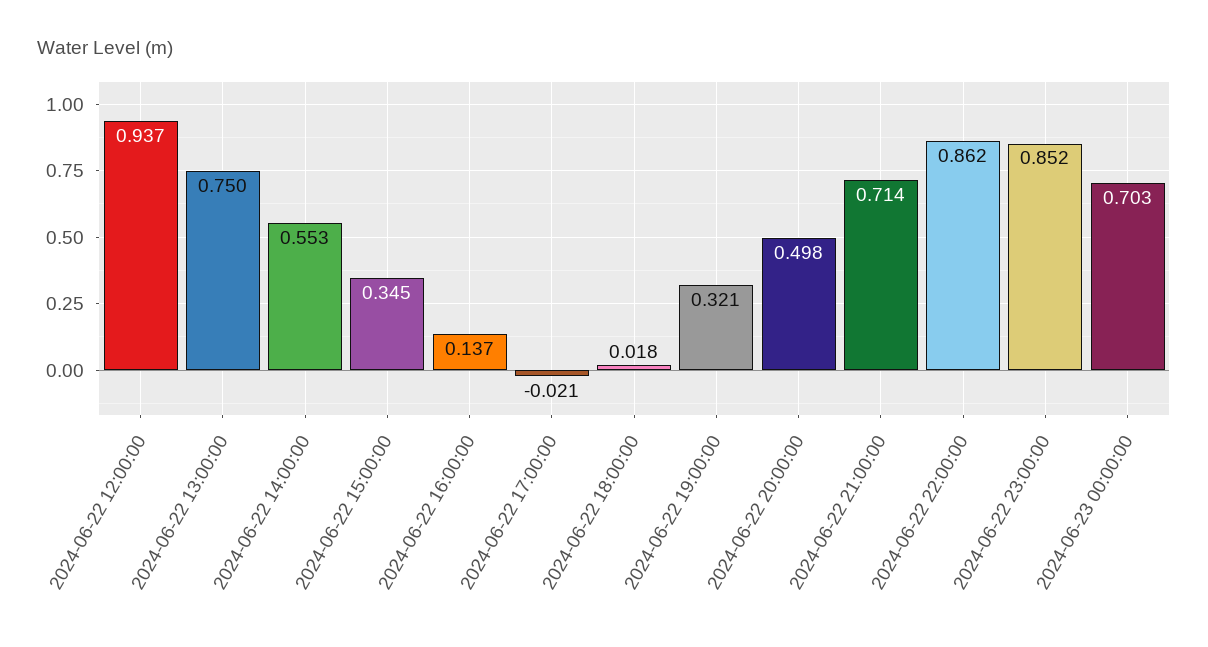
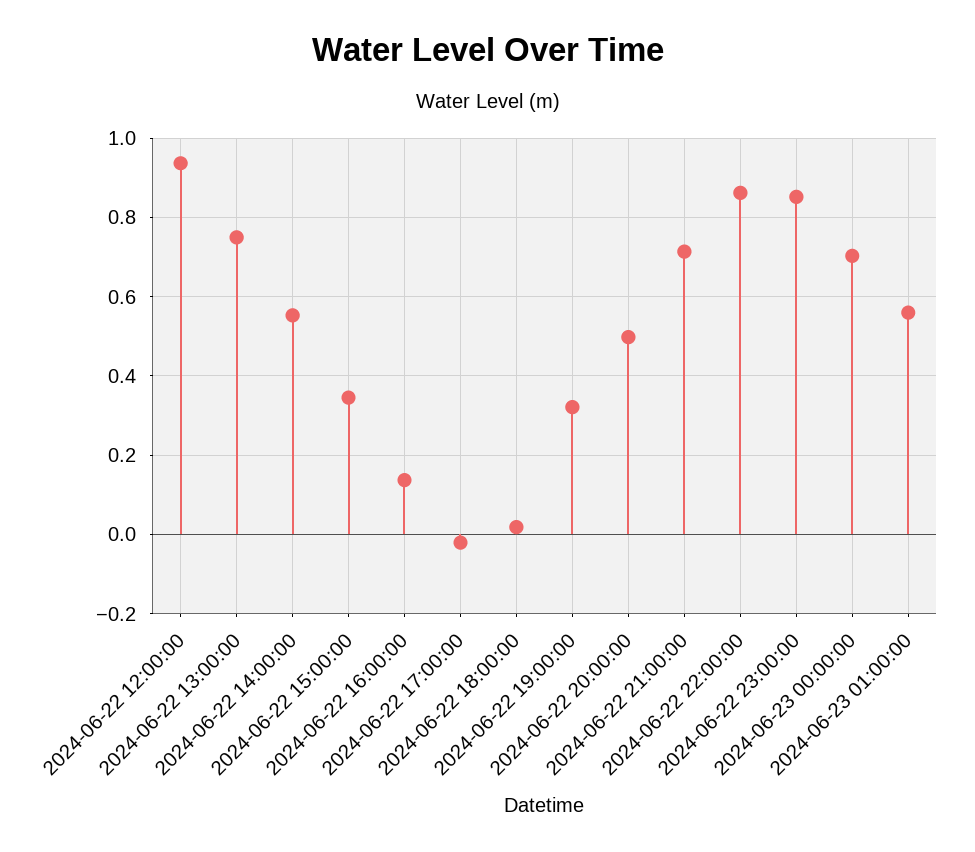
2024-06-23 01:00:00: none -> 0.56

